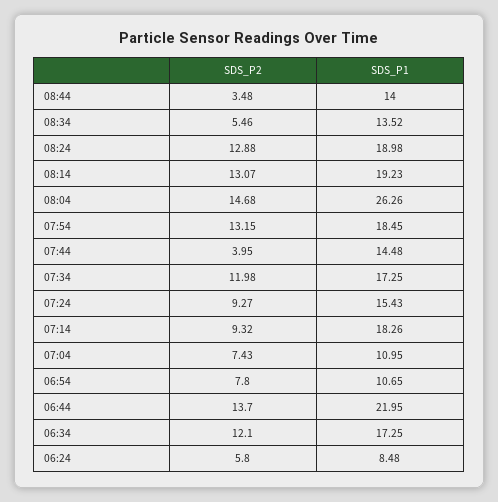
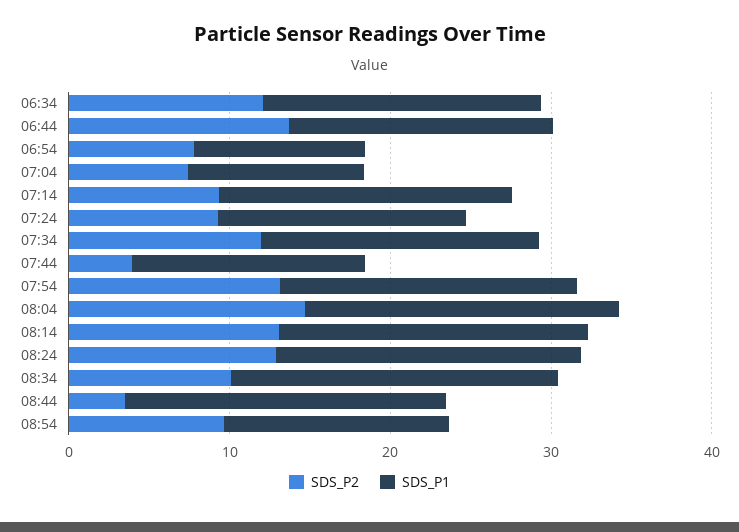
SDS_P1, 08:44: 14 -> 20
SDS_P2, 08:34: 5.46 -> 10
SDS_P1, 08:34: 13.52 -> 20
SDS_P1, 08:04: 26.26 -> 20
SDS_P1, 06:44: 21.95 -> 16
SDS_P2, 06:24: 5.8 -> none
SDS_P1, 06:24: 8.48 -> none
SDS_P2, 08:54: none -> 10
SDS_P1, 08:54: none -> 14

